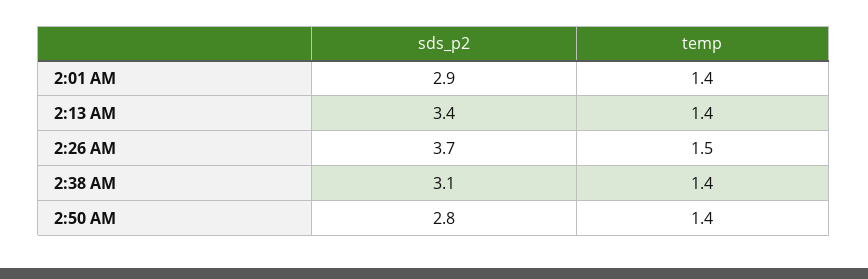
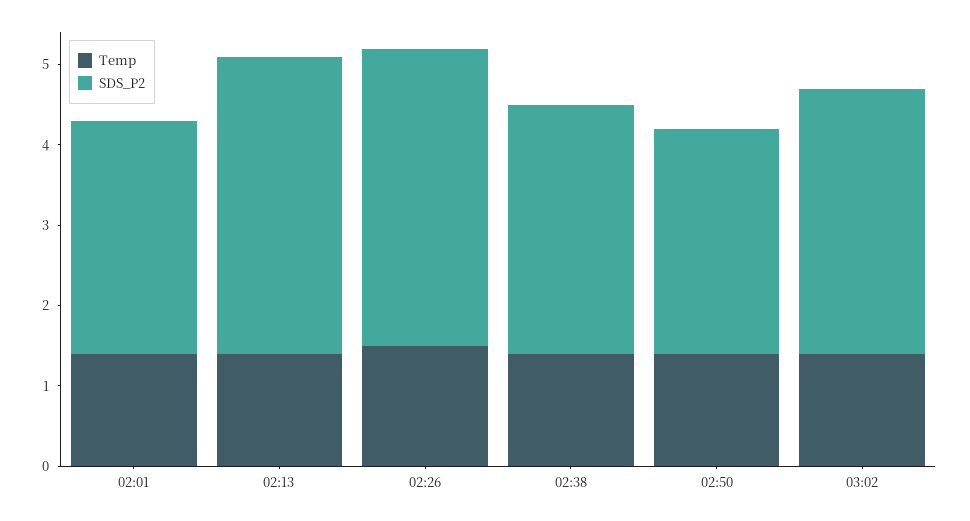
sds_p2, 2:13 AM: 3.4 -> 3.7
temp, 03:02: none -> 1.4
sds_p2, 03:02: none -> 3.3

